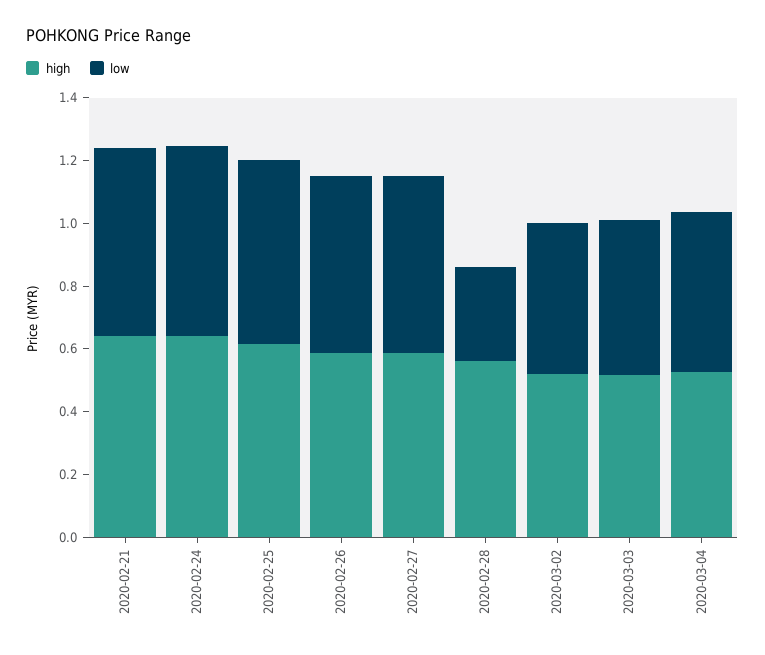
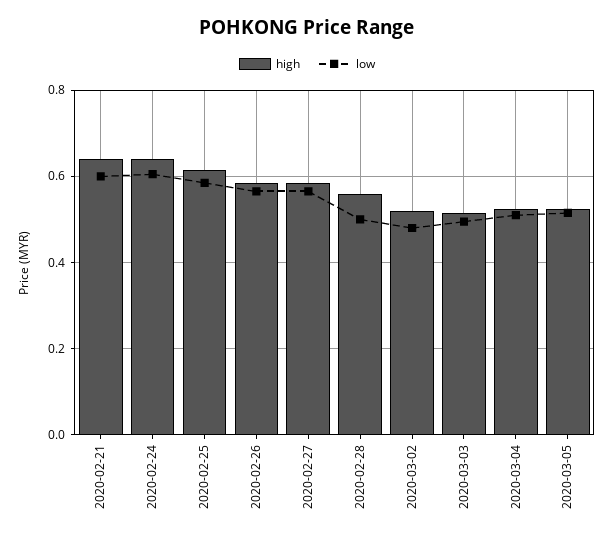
low, 2020-02-28: 0.3 -> 0.5
high, 2020-03-05: none -> 0.52
low, 2020-03-05: none -> 0.52

